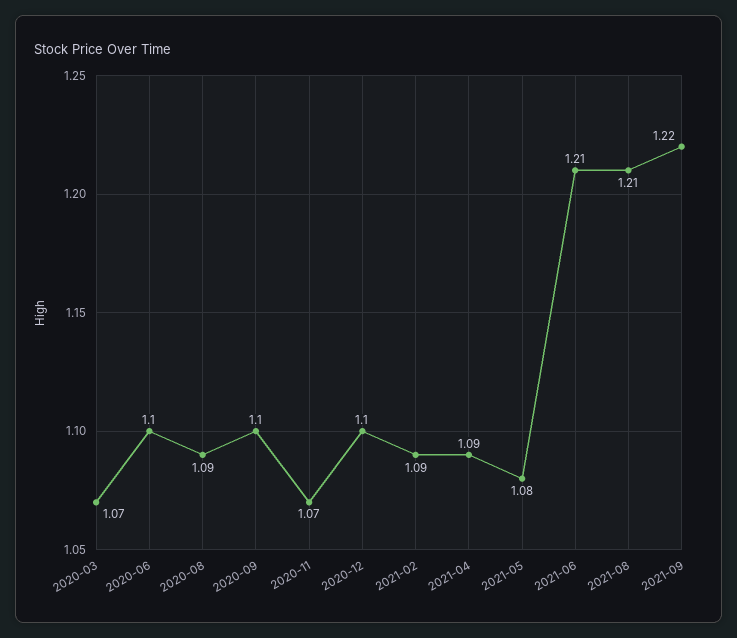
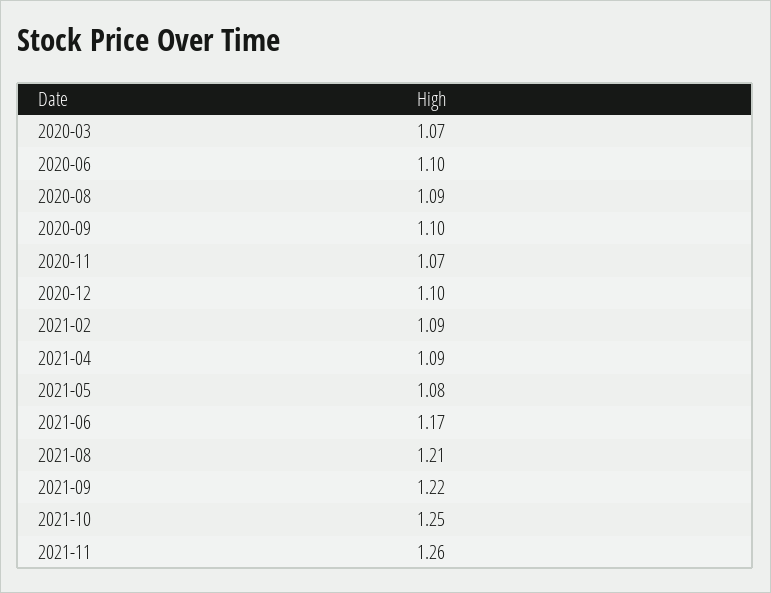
2021-06: 1.21 -> 1.17
2021-10: none -> 1.25
2021-11: none -> 1.26

